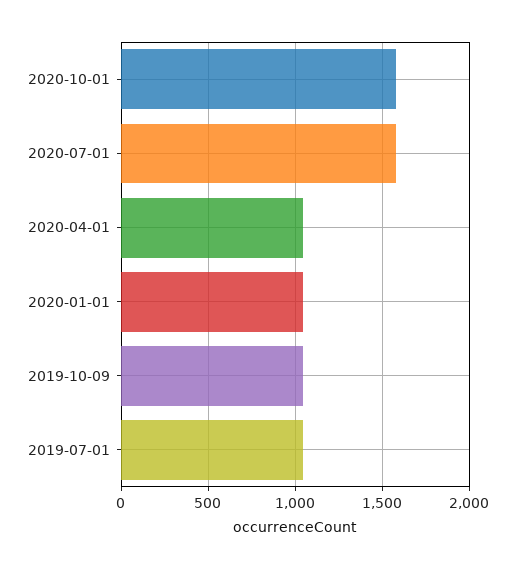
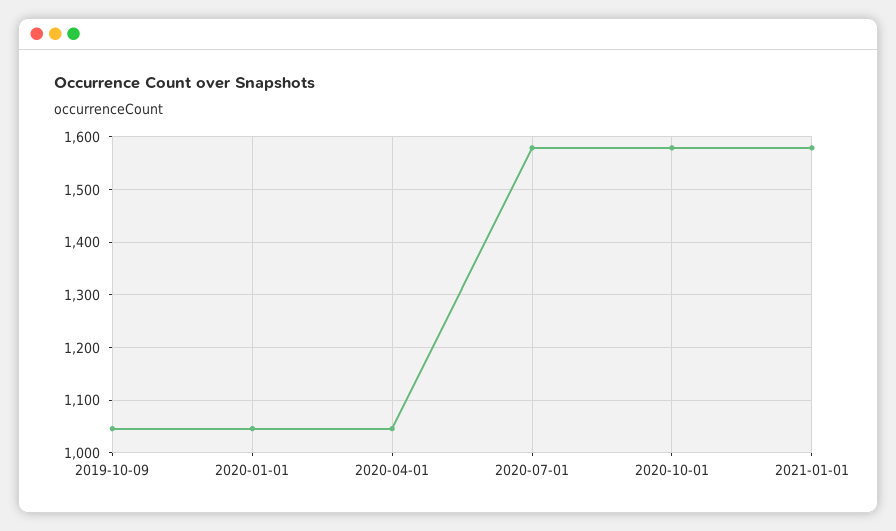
2019-07-01: 1050 -> none
2021-01-01: none -> 1580

